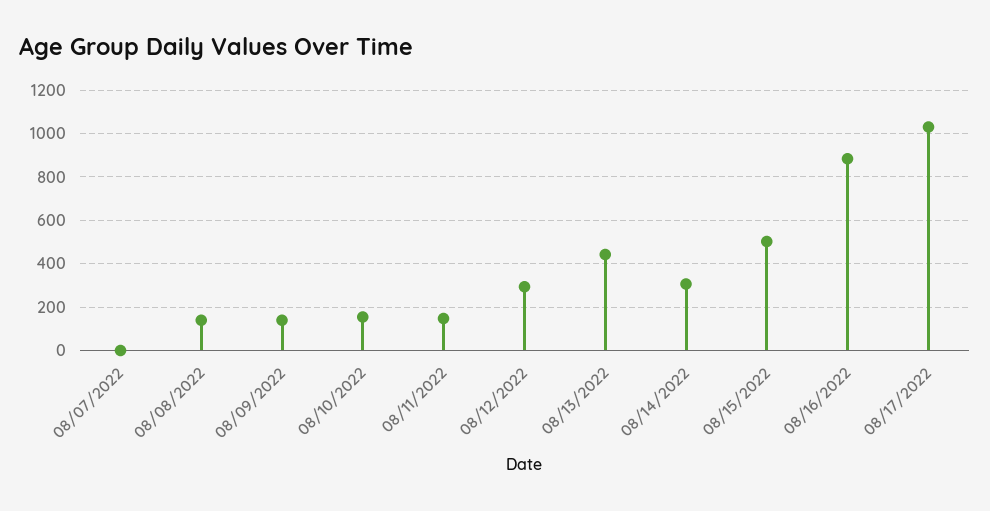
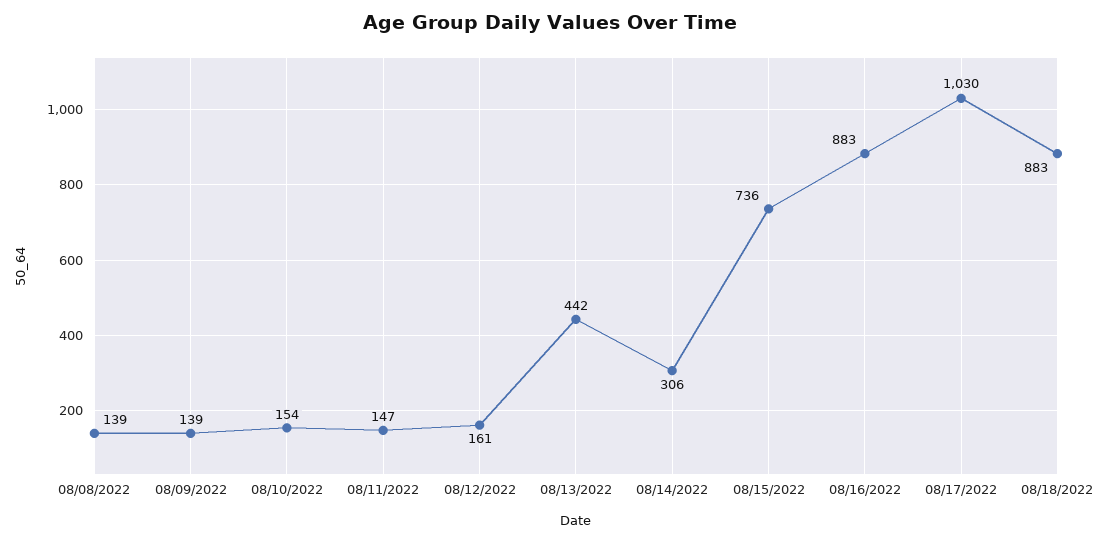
08/07/2022: 0 -> none
08/12/2022: 300 -> 161
08/15/2022: 500 -> 736
08/18/2022: none -> 883

